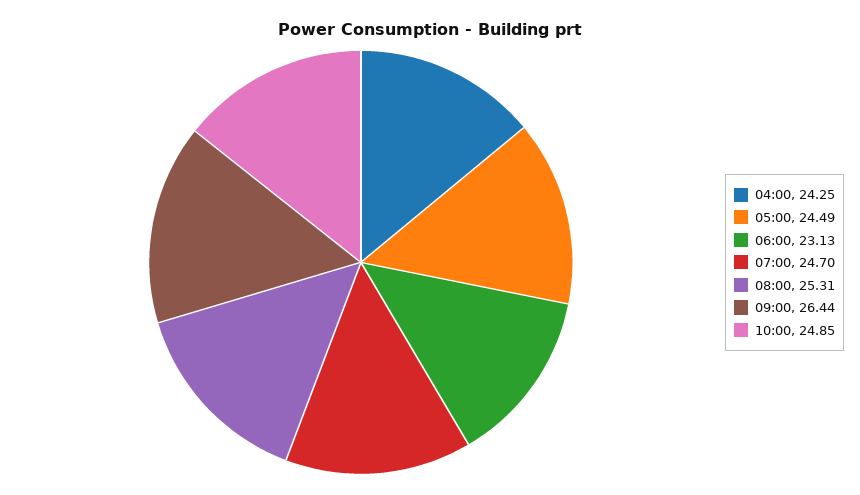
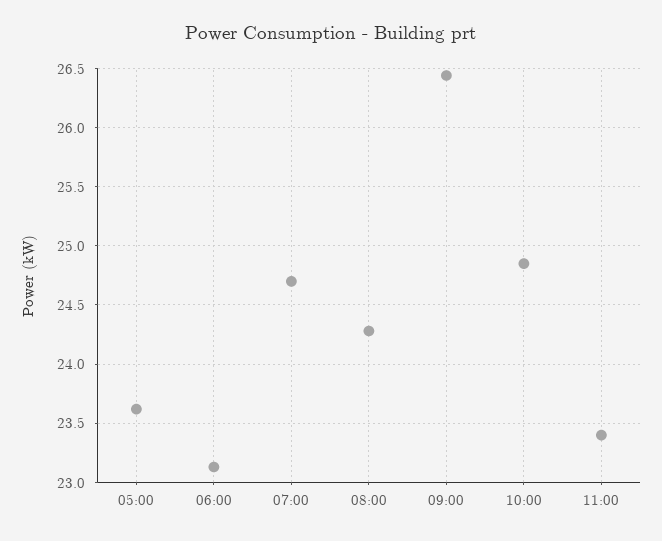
04:00: 24.25 -> none
05:00: 24.49 -> 23.6
08:00: 25.31 -> 24.3
11:00: none -> 23.4

